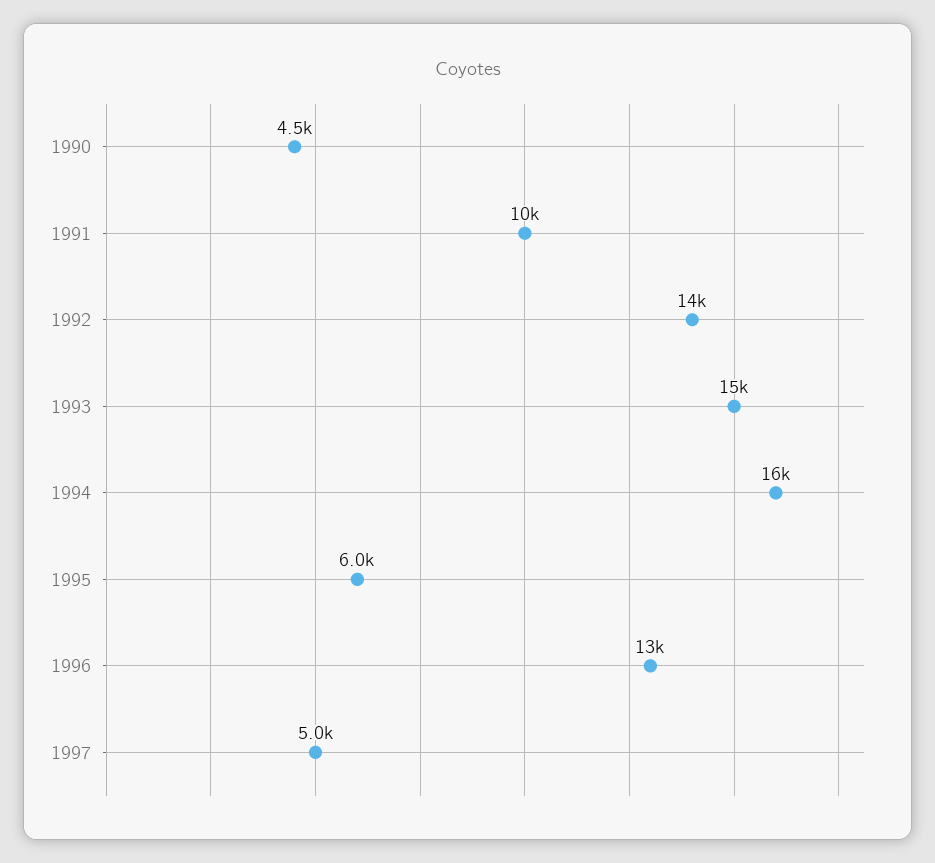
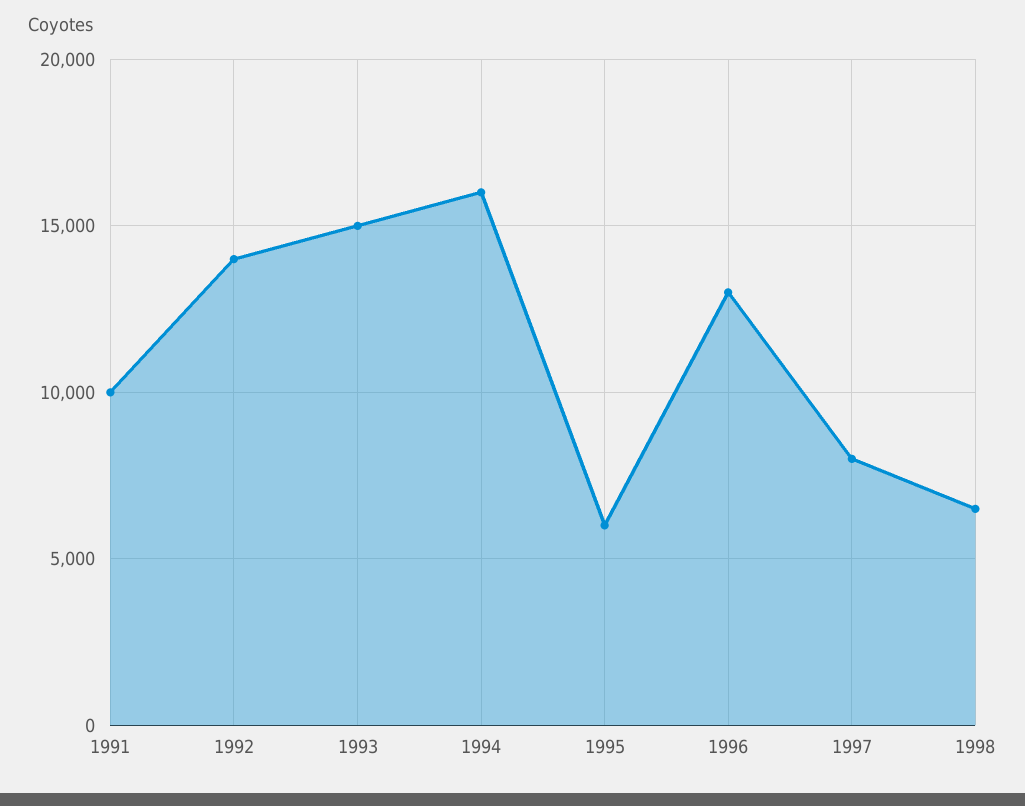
1990: 4500 -> none
1997: 5000 -> 8000
1998: none -> 6500

